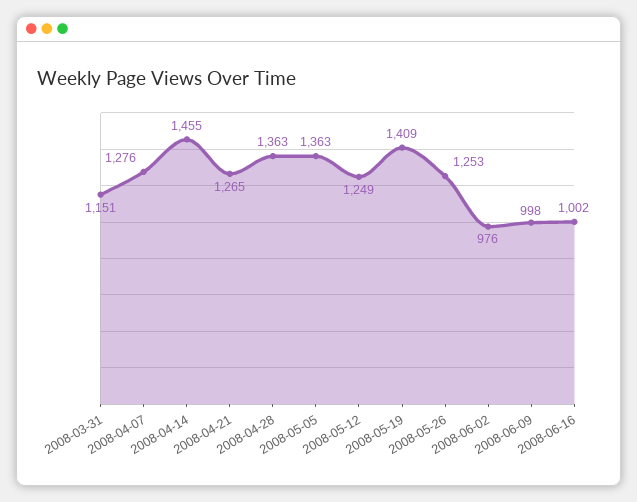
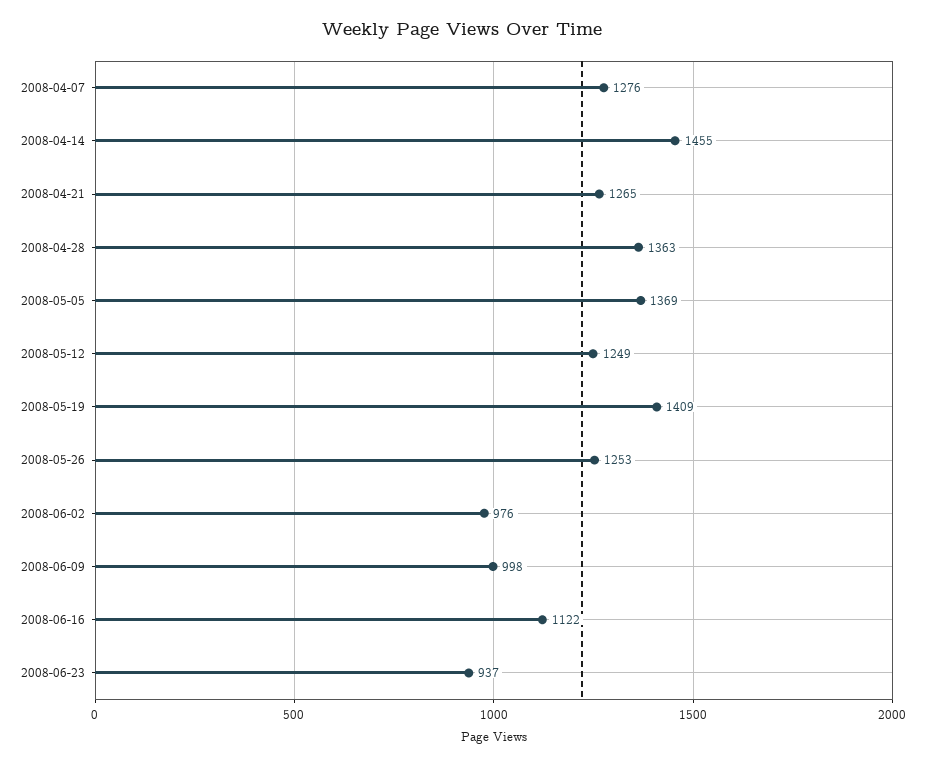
2008-03-31: 1151 -> none
2008-05-05: 1363 -> 1369
2008-06-16: 1002 -> 1122
2008-06-23: none -> 937

